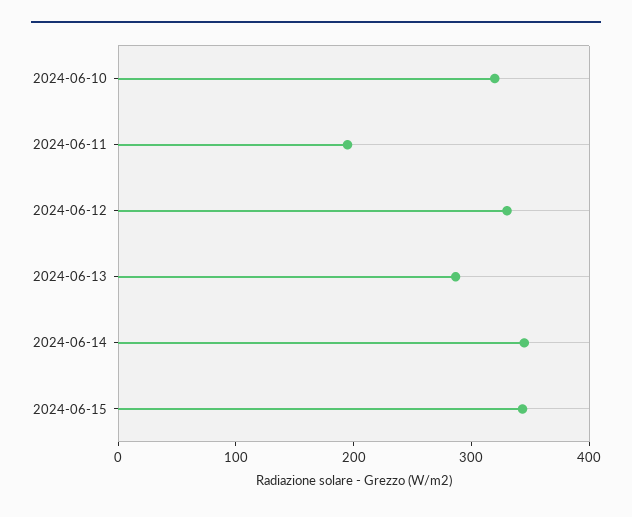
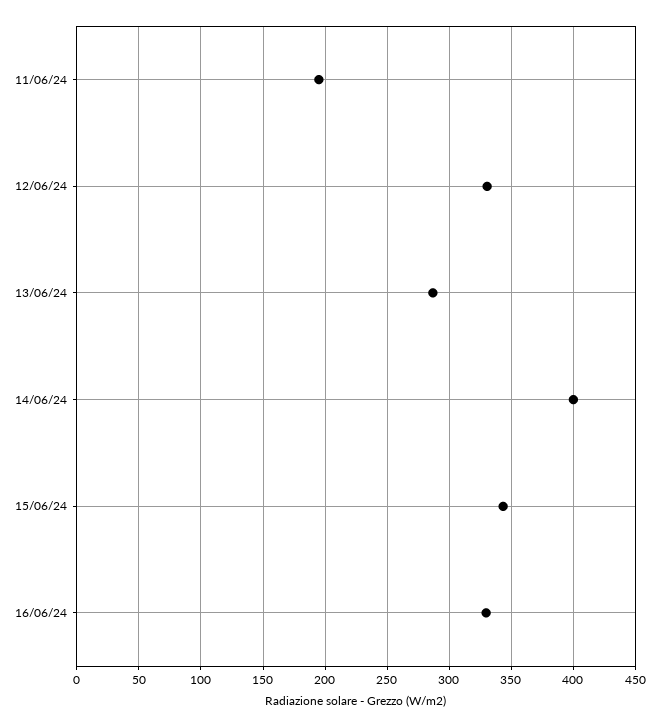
2024-06-10: 320 -> none
2024-06-14: 340 -> 400
16/06/24: none -> 330

